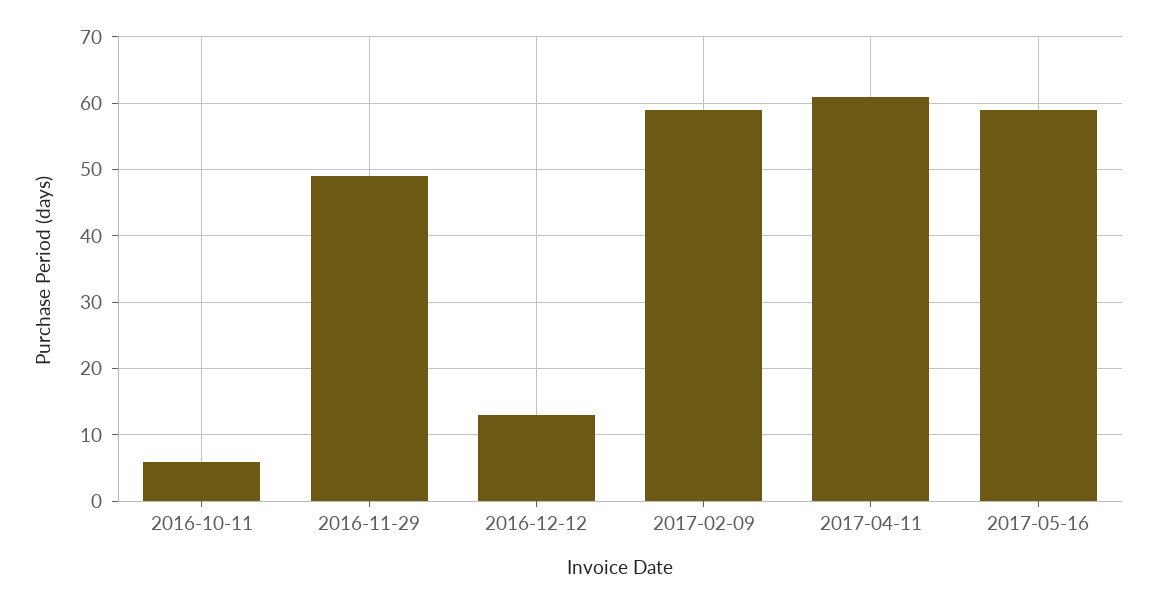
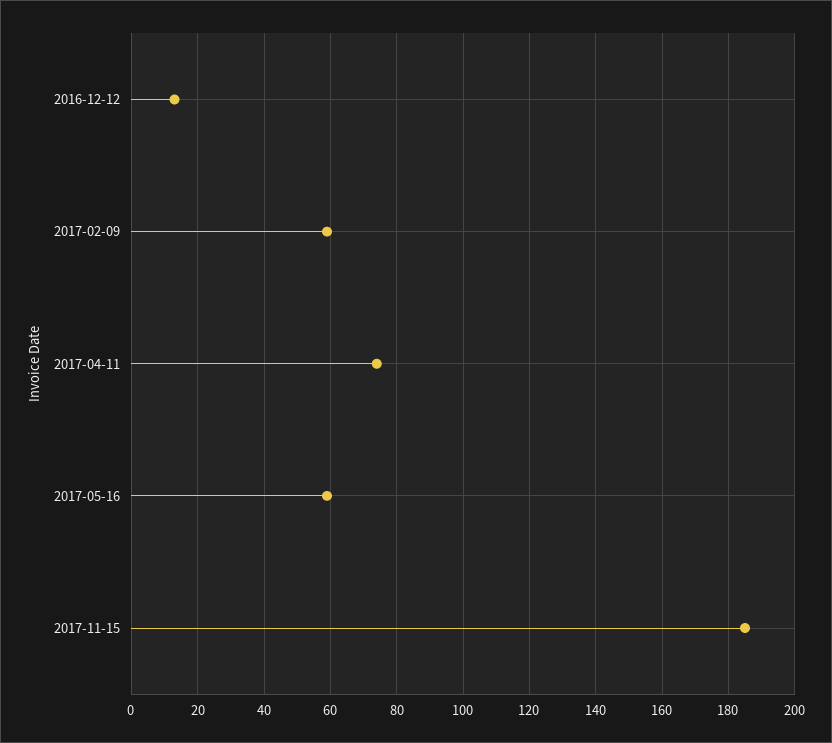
2016-10-11: 6 -> none
2016-11-29: 49 -> none
2017-04-11: 61 -> 75
2017-11-15: none -> 185

